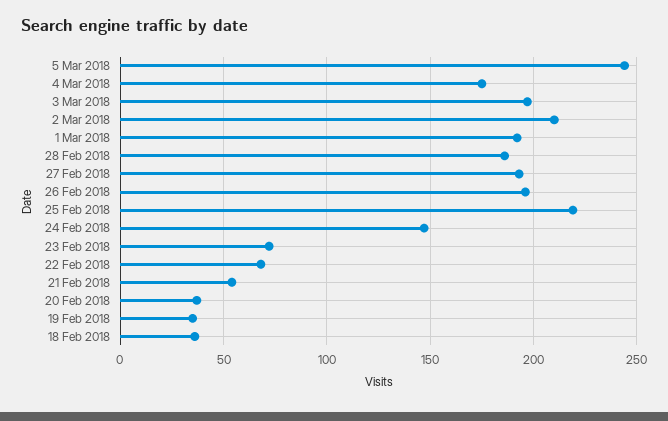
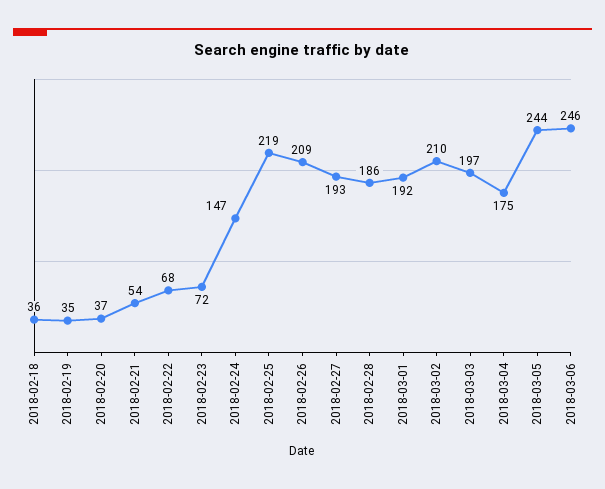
26 Feb 2018: 195 -> 209
2018-03-06: none -> 246

